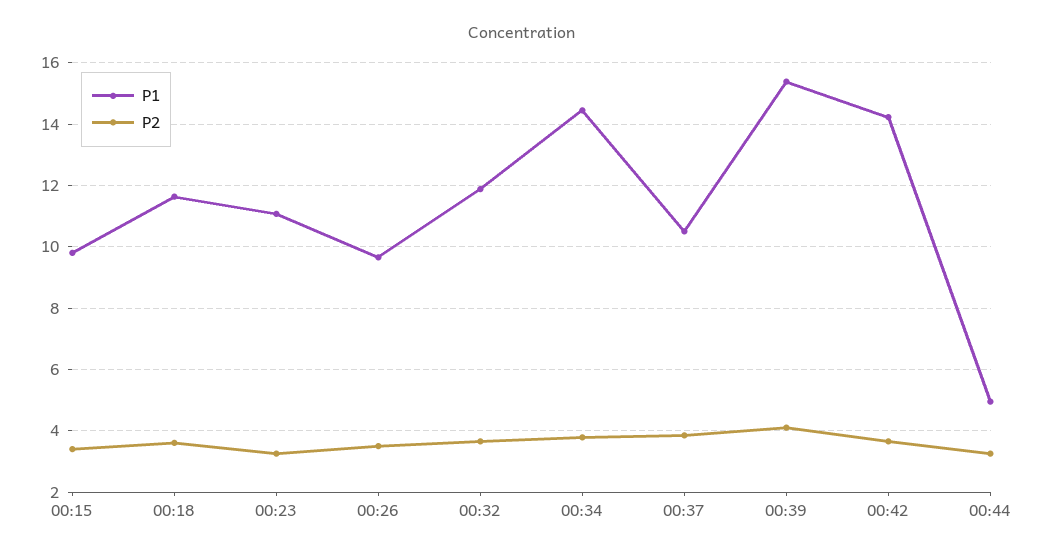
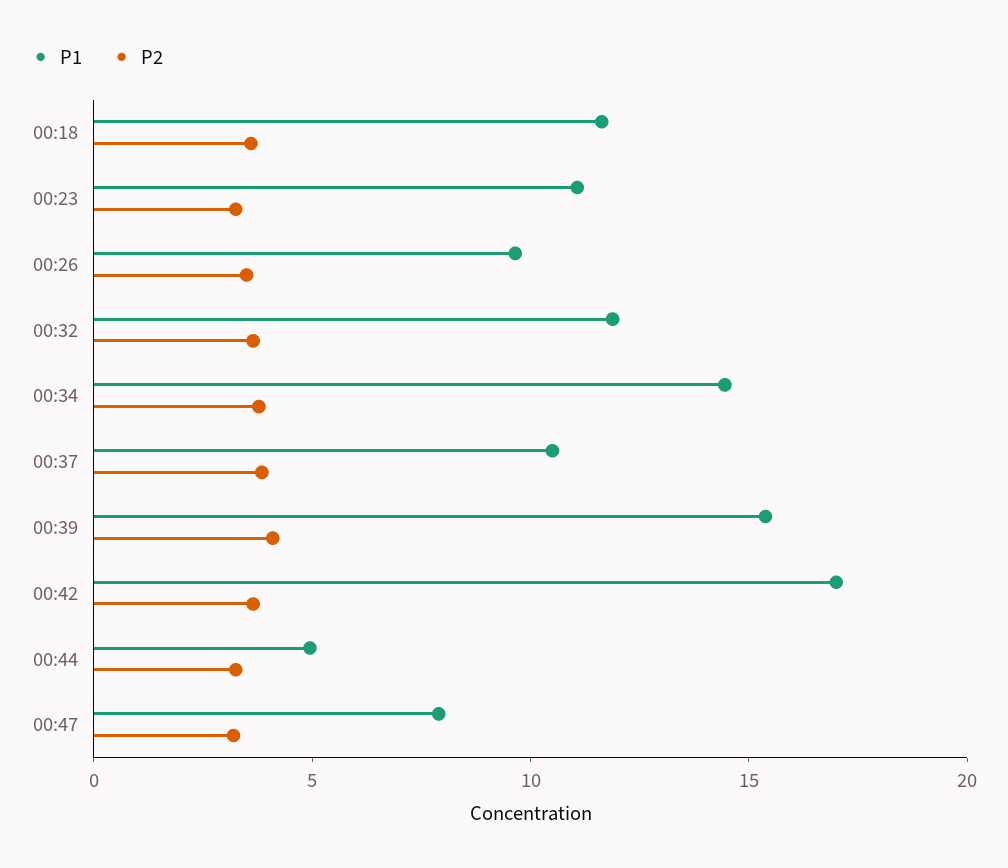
P1, 00:15: 9.8 -> none
P2, 00:15: 3.4 -> none
P1, 00:42: 14.2 -> 17
P1, 00:47: none -> 8
P2, 00:47: none -> 3

